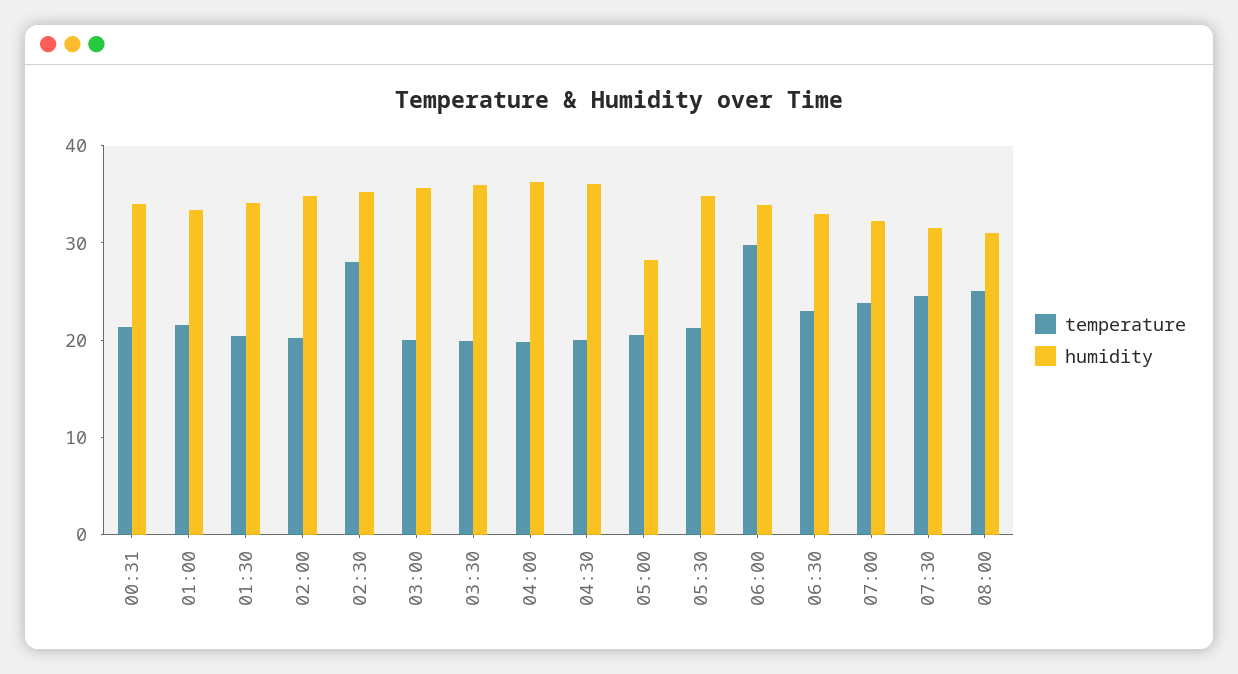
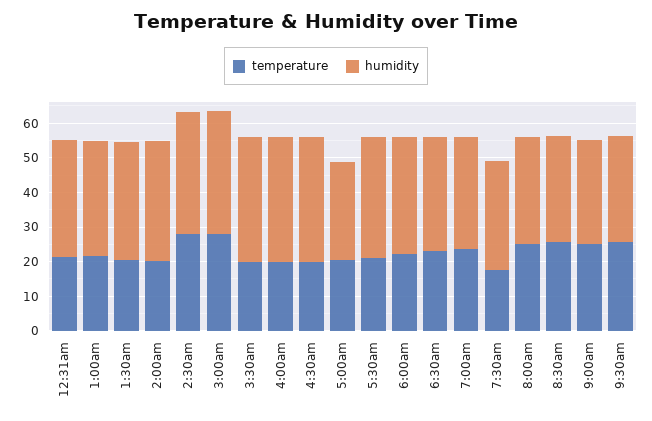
temperature, 03:00: 20 -> 27.5
temperature, 06:00: 30 -> 22.5
temperature, 07:30: 24 -> 17.5
temperature, 8:30am: none -> 25
humidity, 8:30am: none -> 30
temperature, 9:00am: none -> 25
humidity, 9:00am: none -> 30
temperature, 9:30am: none -> 25
humidity, 9:30am: none -> 30

